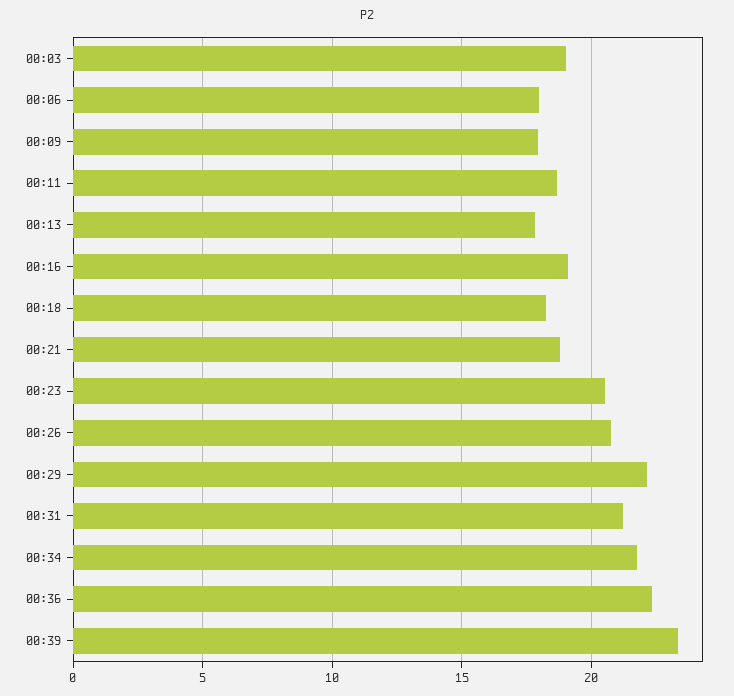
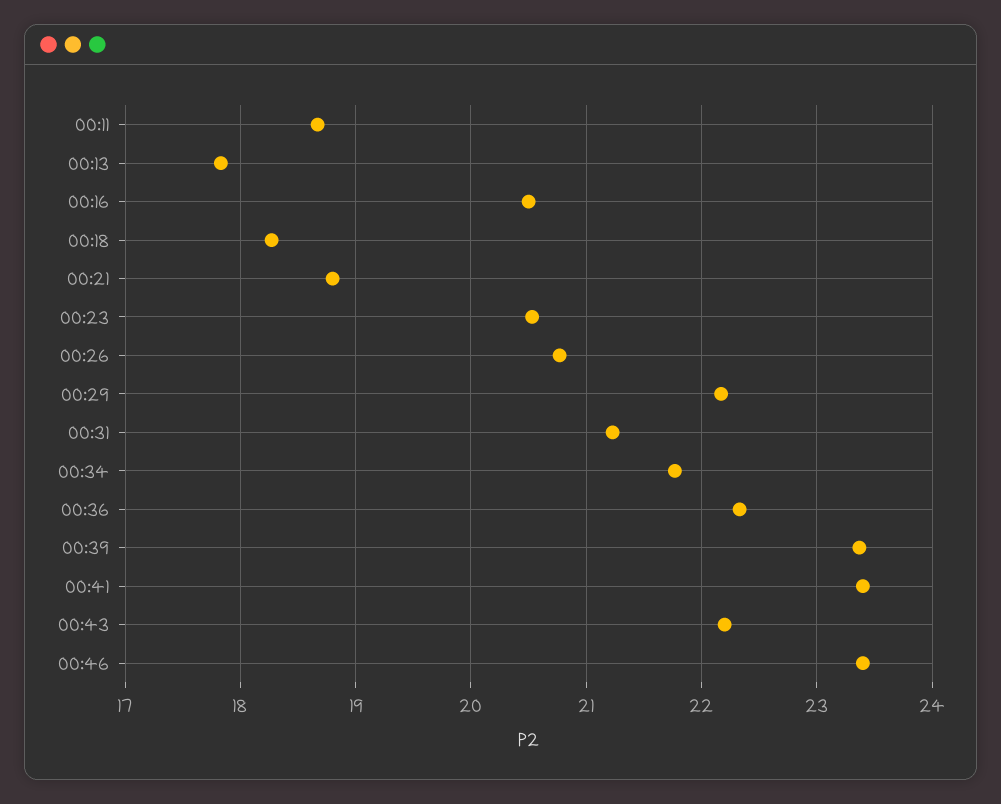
00:03: 19 -> none
00:06: 18 -> none
00:09: 18 -> none
00:16: 19 -> 20.5
00:41: none -> 23.4
00:43: none -> 22.2
00:46: none -> 23.4

